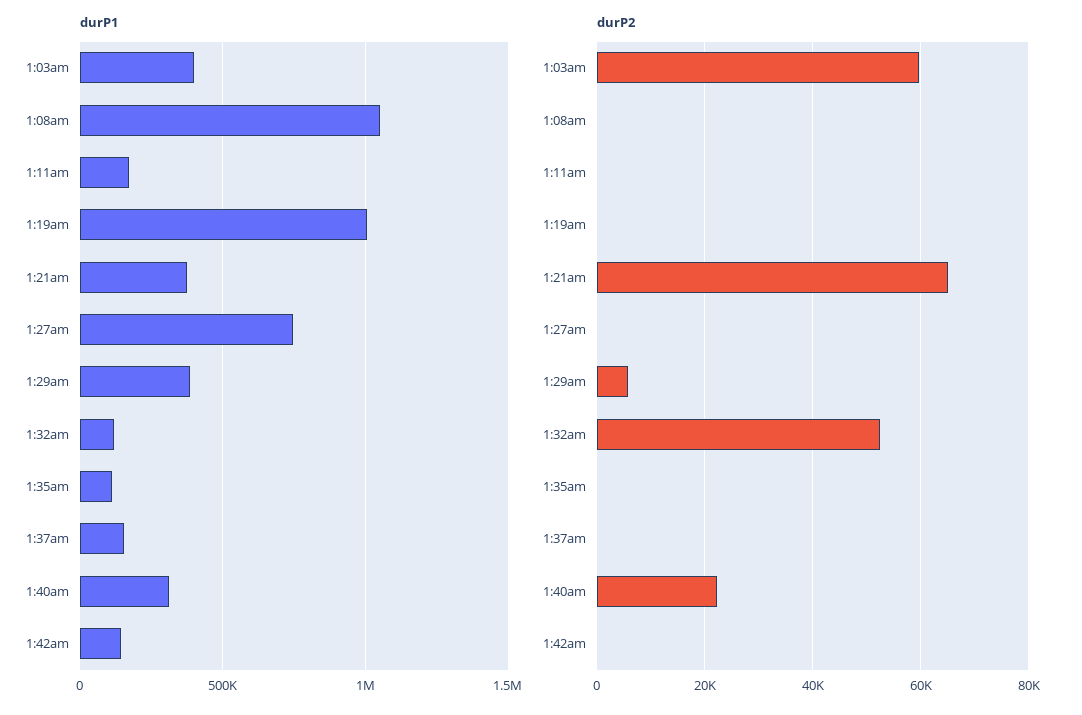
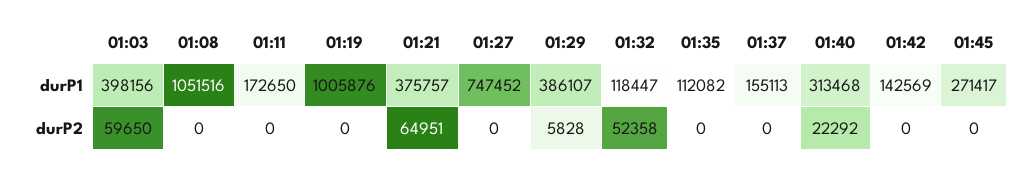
durP1, 01:45: none -> 271417
durP2, 01:45: none -> 0

